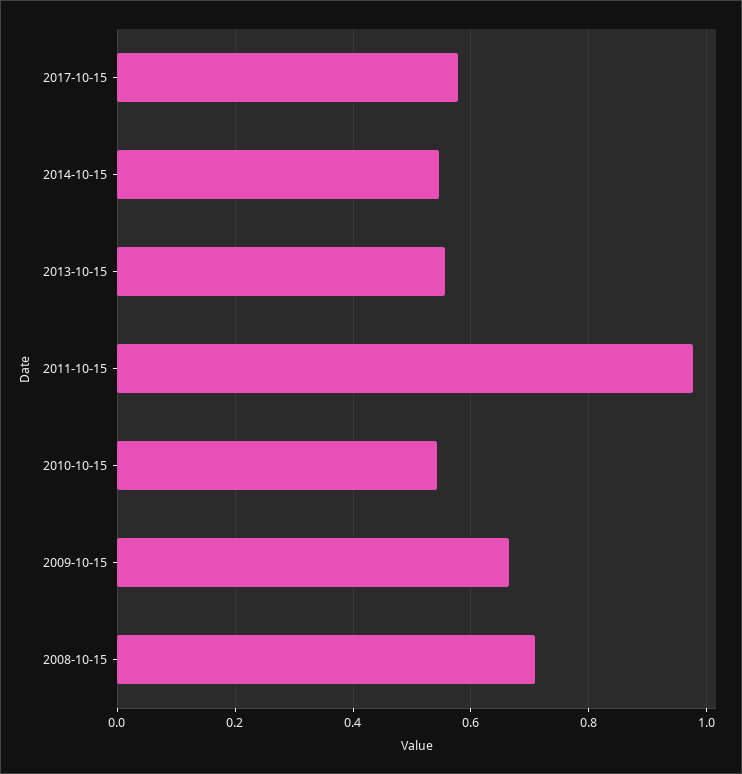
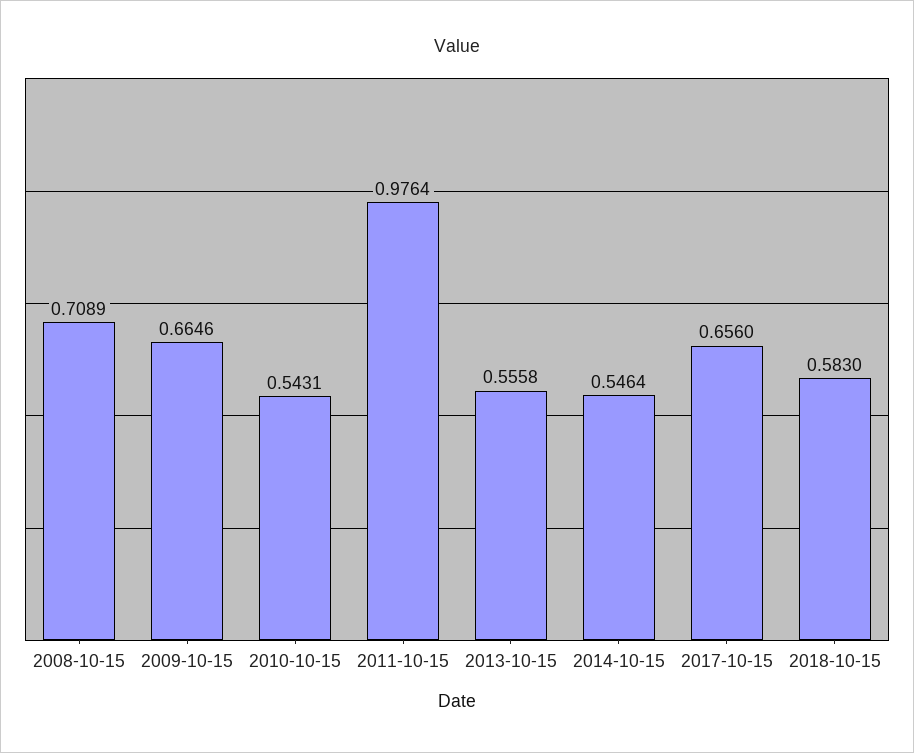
2017-10-15: 0.58 -> 0.656
2018-10-15: none -> 0.583

